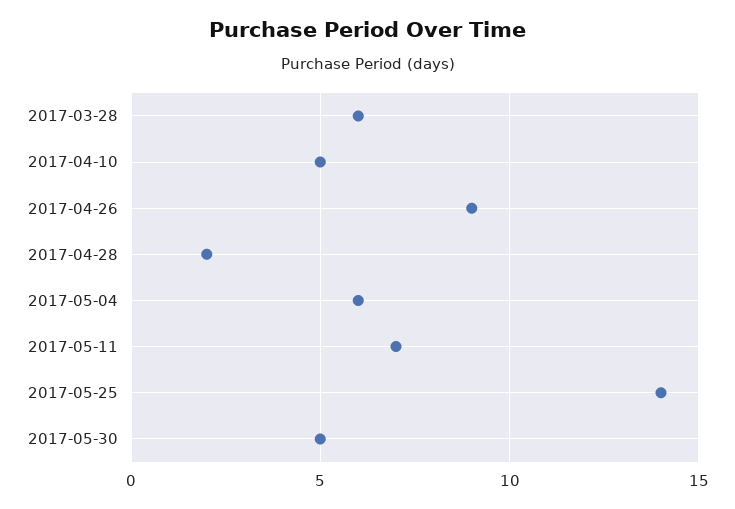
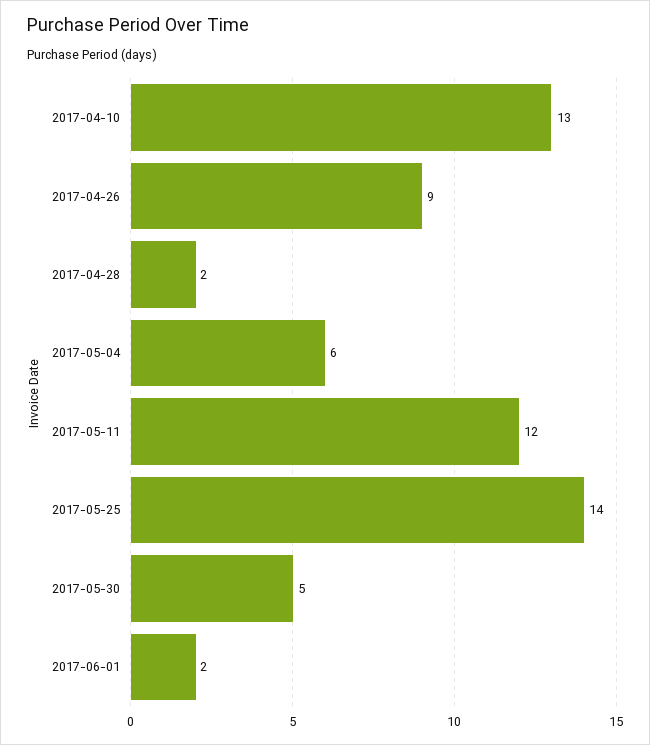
2017-03-28: 6 -> none
2017-04-10: 5 -> 13
2017-05-11: 7 -> 12
2017-06-01: none -> 2

